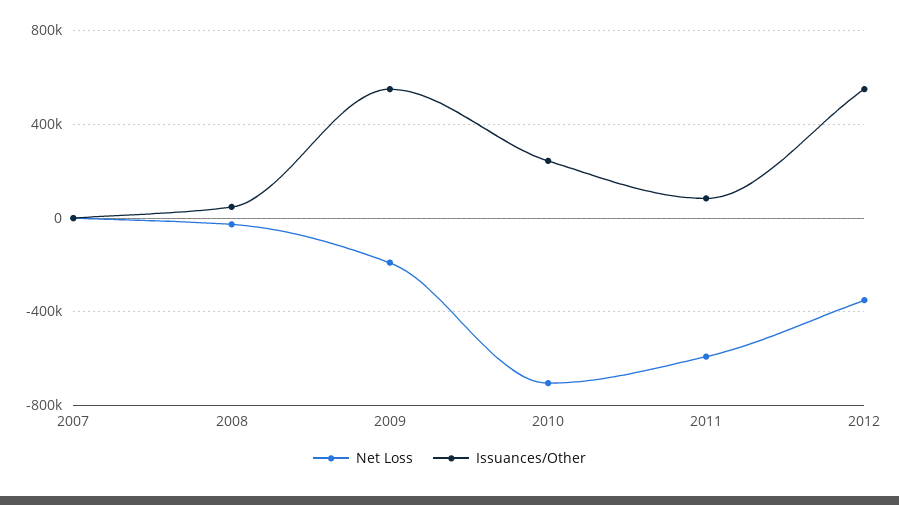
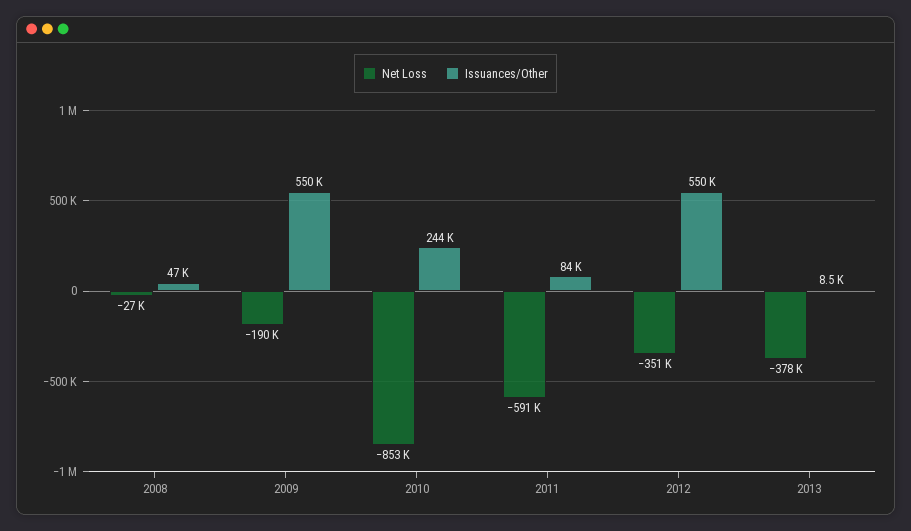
Net Loss, 2007: 0 -> none
Issuances/Other, 2007: 0 -> none
Net Loss, 2010: -700000 -> -853000
Net Loss, 2013: none -> -378000
Issuances/Other, 2013: none -> 8500

